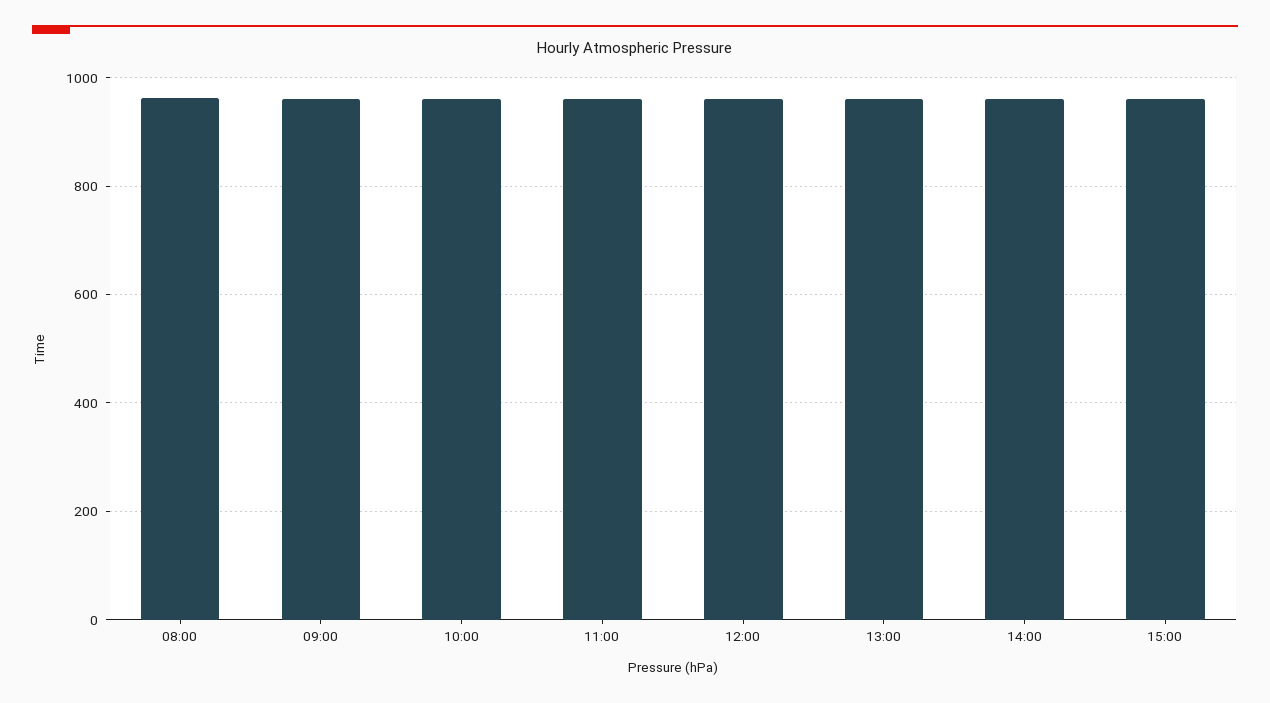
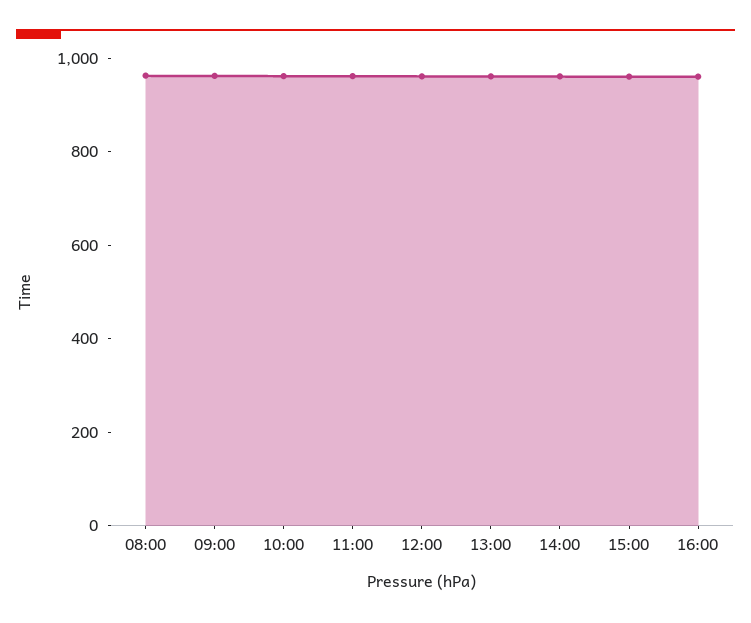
16:00: none -> 950

